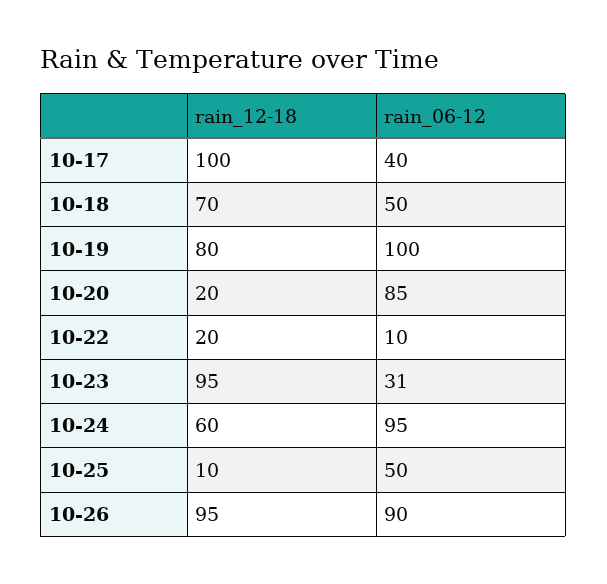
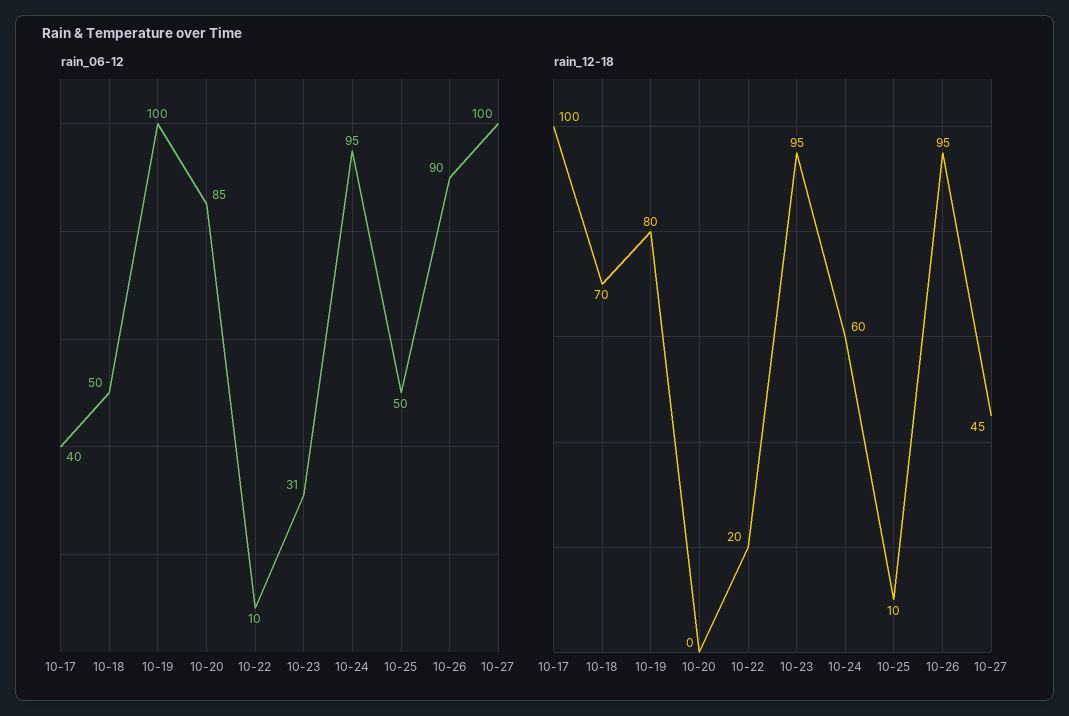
rain_12-18, 10-20: 20 -> 0
rain_06-12, 10-27: none -> 100
rain_12-18, 10-27: none -> 45

